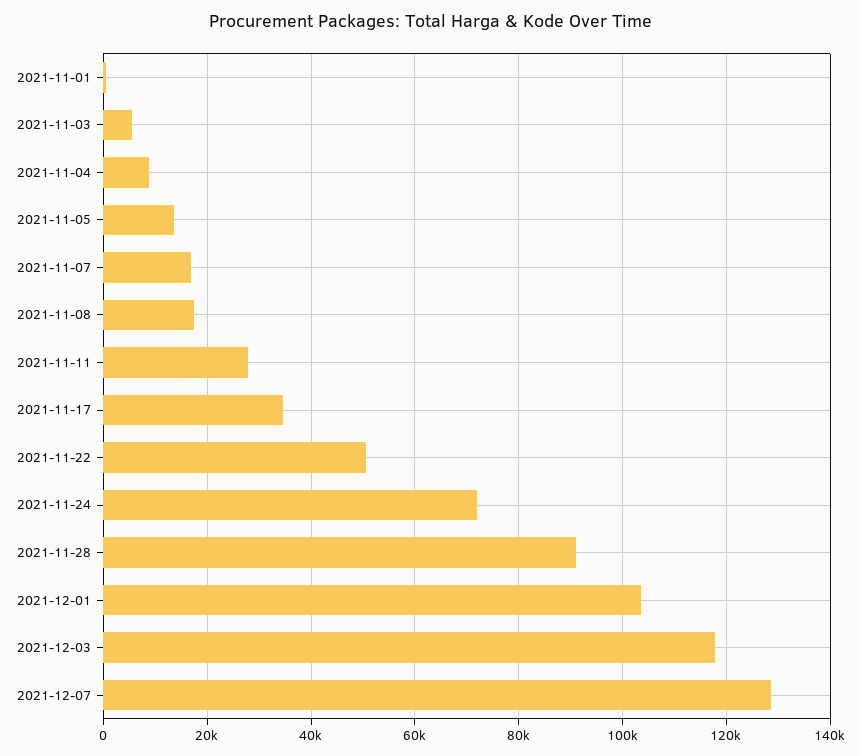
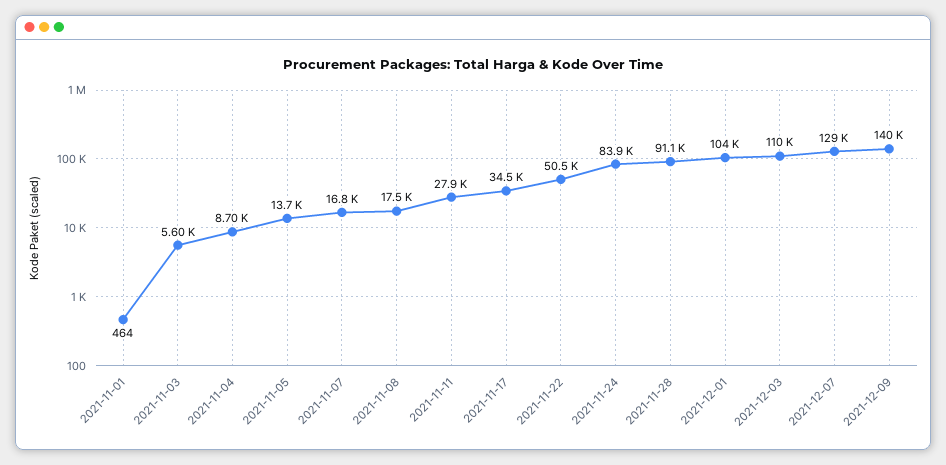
2021-11-24: 72000 -> 83900
2021-12-03: 118000 -> 110000
2021-12-09: none -> 140000

